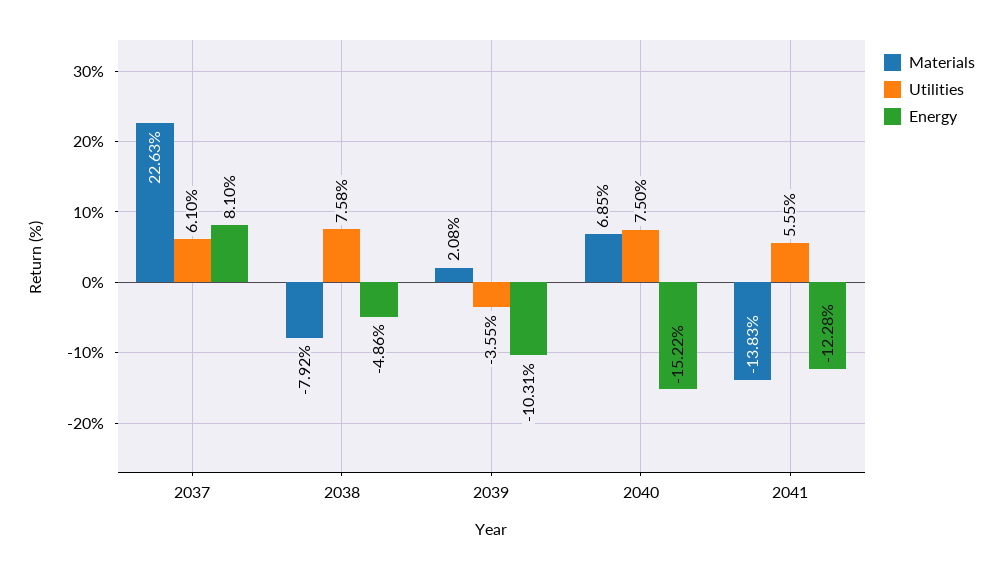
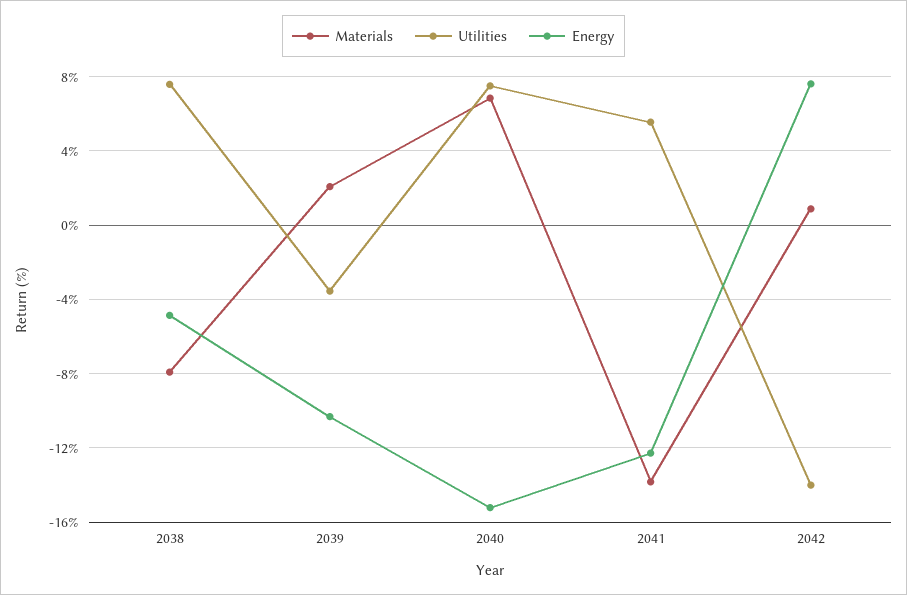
Materials, 2037: 22.63 -> none
Utilities, 2037: 6.1 -> none
Energy, 2037: 8.1 -> none
Materials, 2042: none -> 1
Utilities, 2042: none -> -14
Energy, 2042: none -> 7.5

